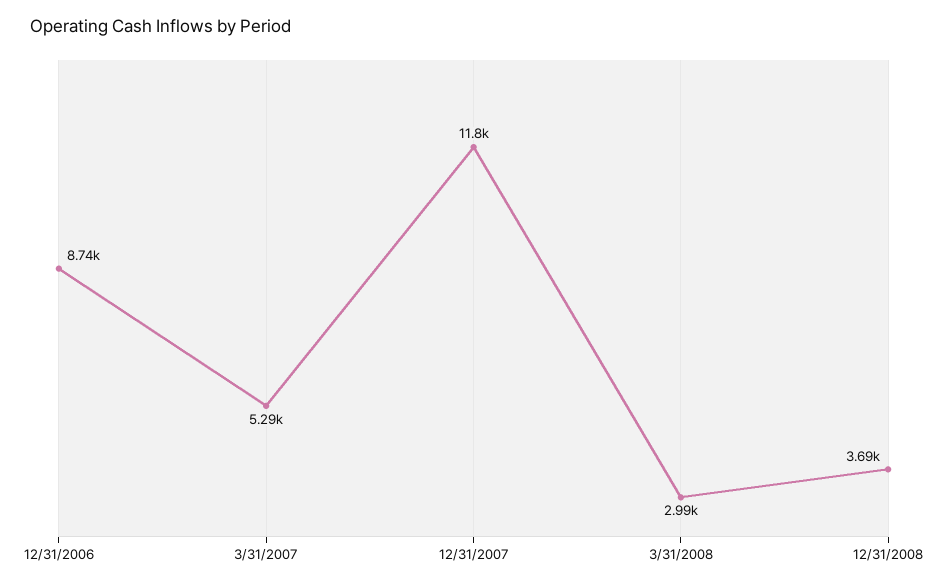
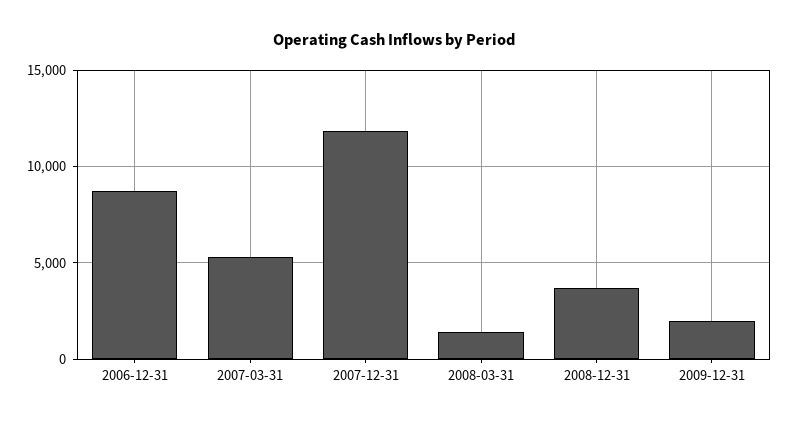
3/31/2008: 2990 -> 1500
2009-12-31: none -> 2000

